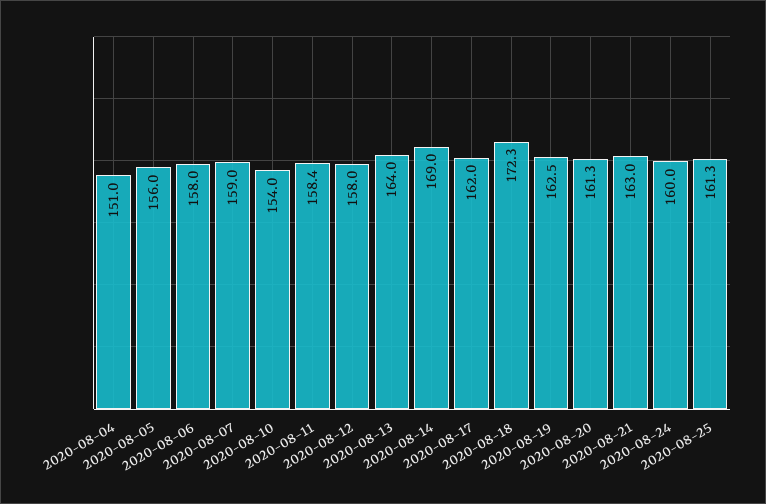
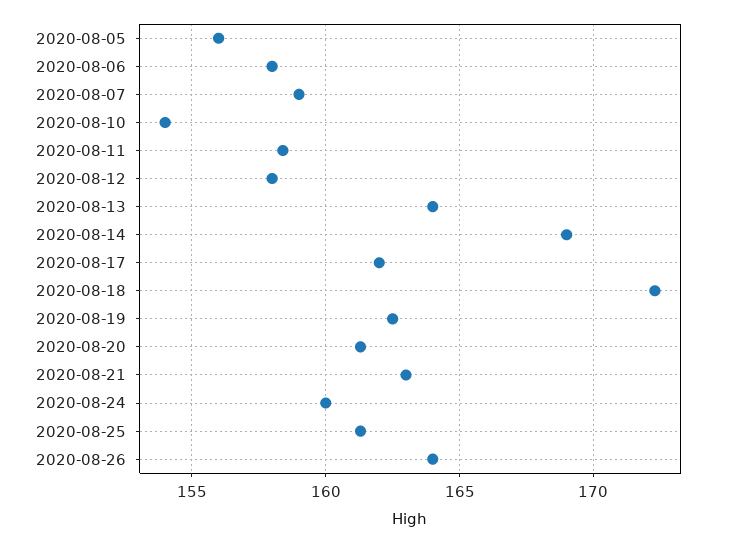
2020-08-04: 151 -> none
2020-08-26: none -> 164

